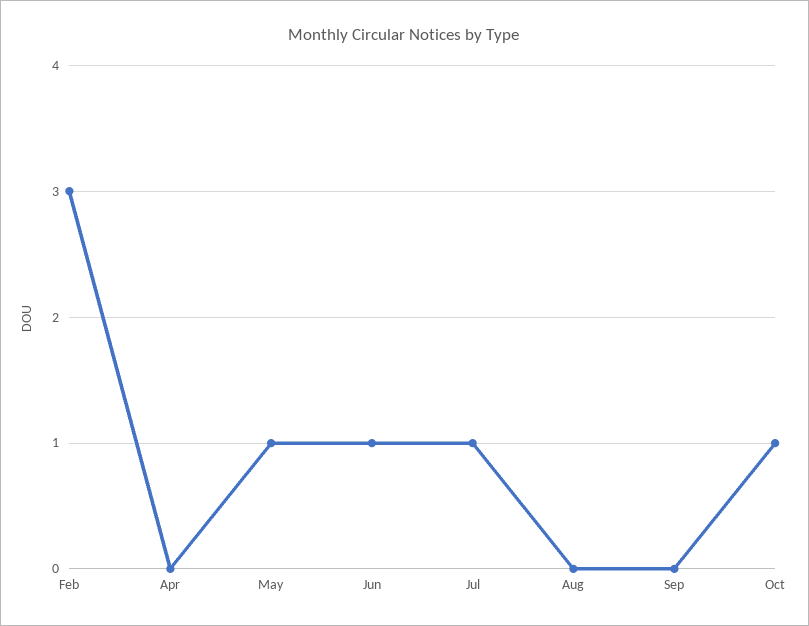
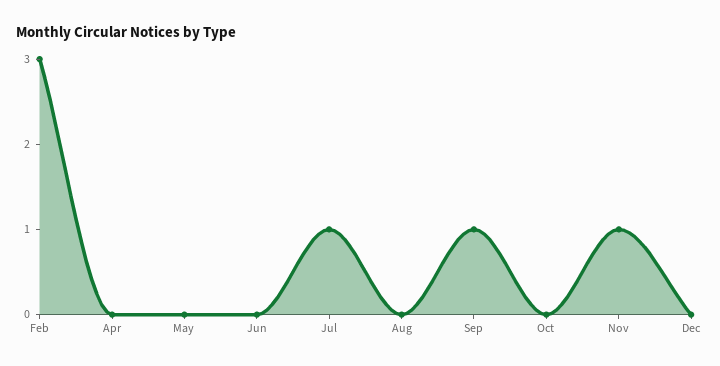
May: 1 -> 0
Jun: 1 -> 0
Sep: 0 -> 1
Oct: 1 -> 0
Nov: none -> 1
Dec: none -> 0

